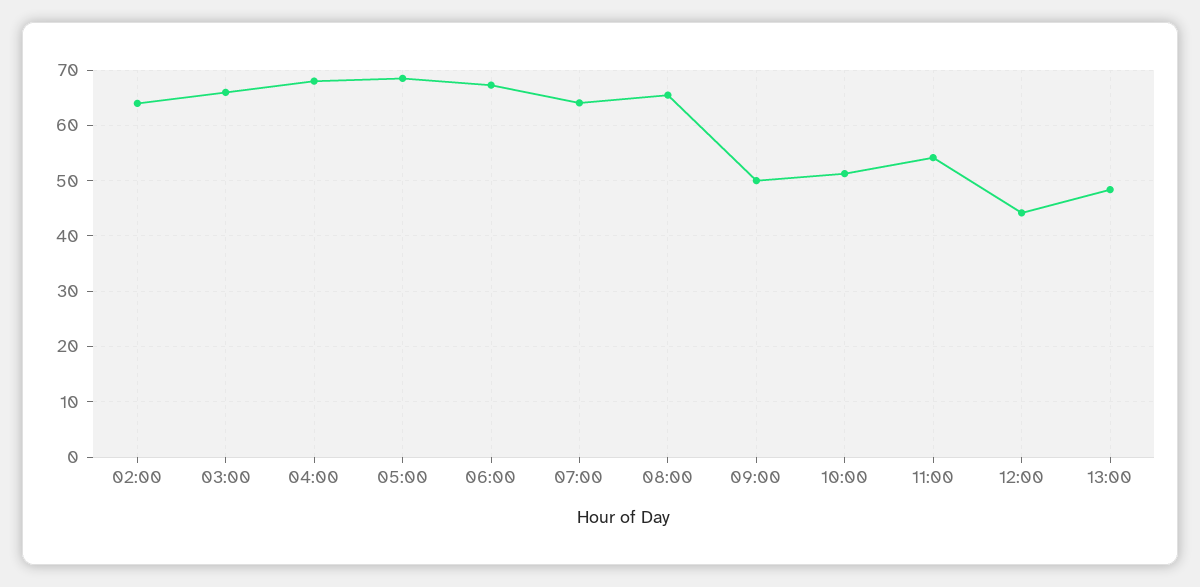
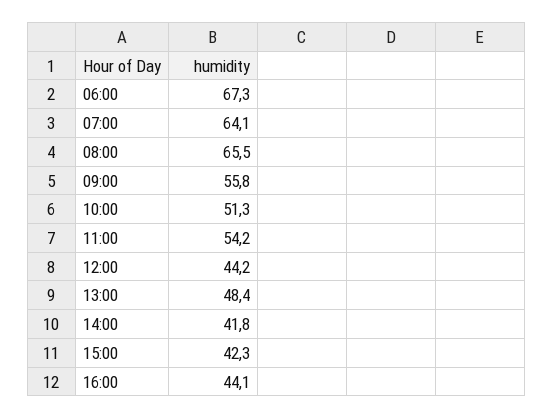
02:00: 64 -> none
03:00: 66 -> none
04:00: 68 -> none
05:00: 68 -> none
09:00: 50 -> 55.8
14:00: none -> 41.8
15:00: none -> 42.3
16:00: none -> 44.1

